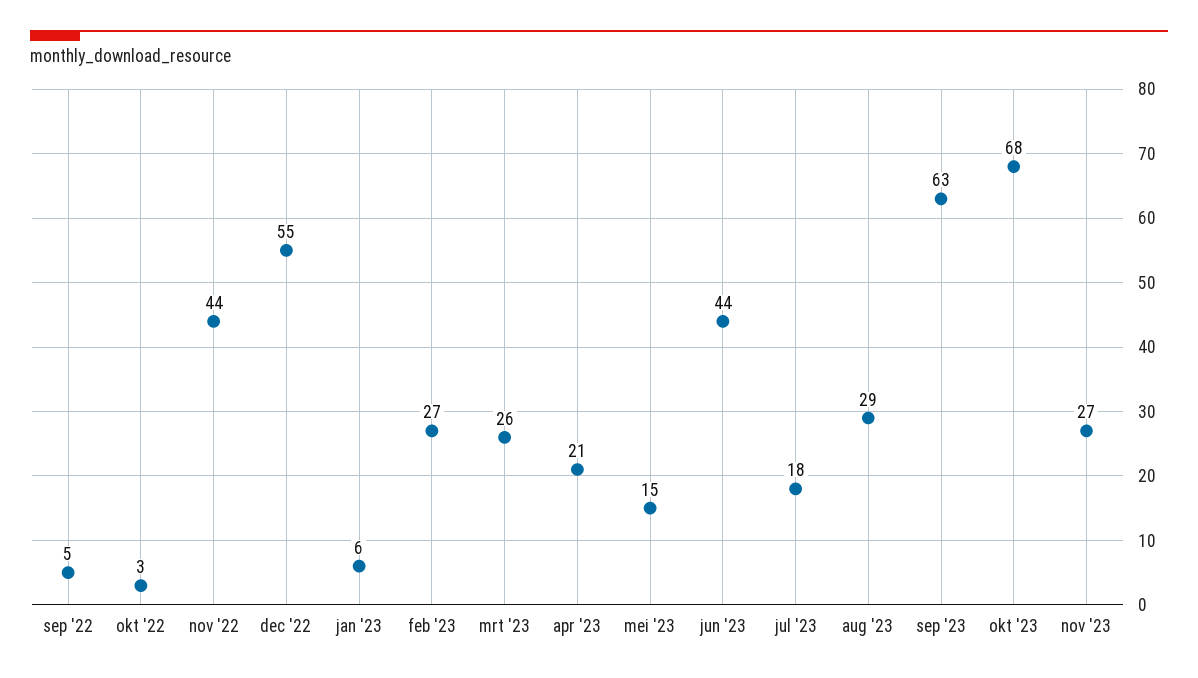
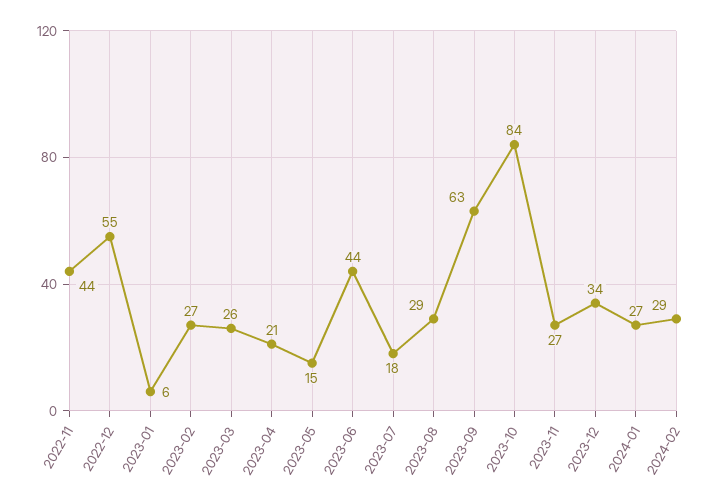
sep '22: 5 -> none
okt '22: 3 -> none
okt '23: 68 -> 84
2023-12: none -> 34
2024-01: none -> 27
2024-02: none -> 29

